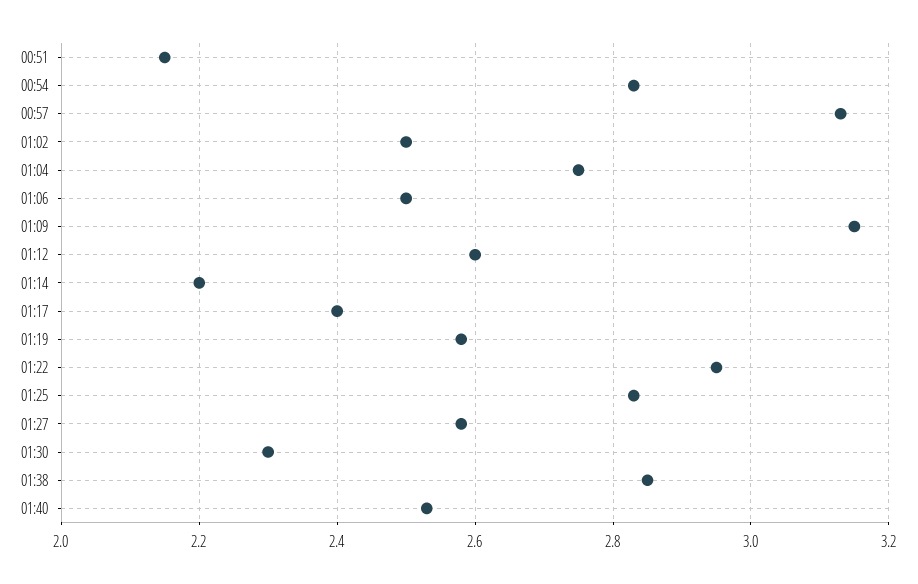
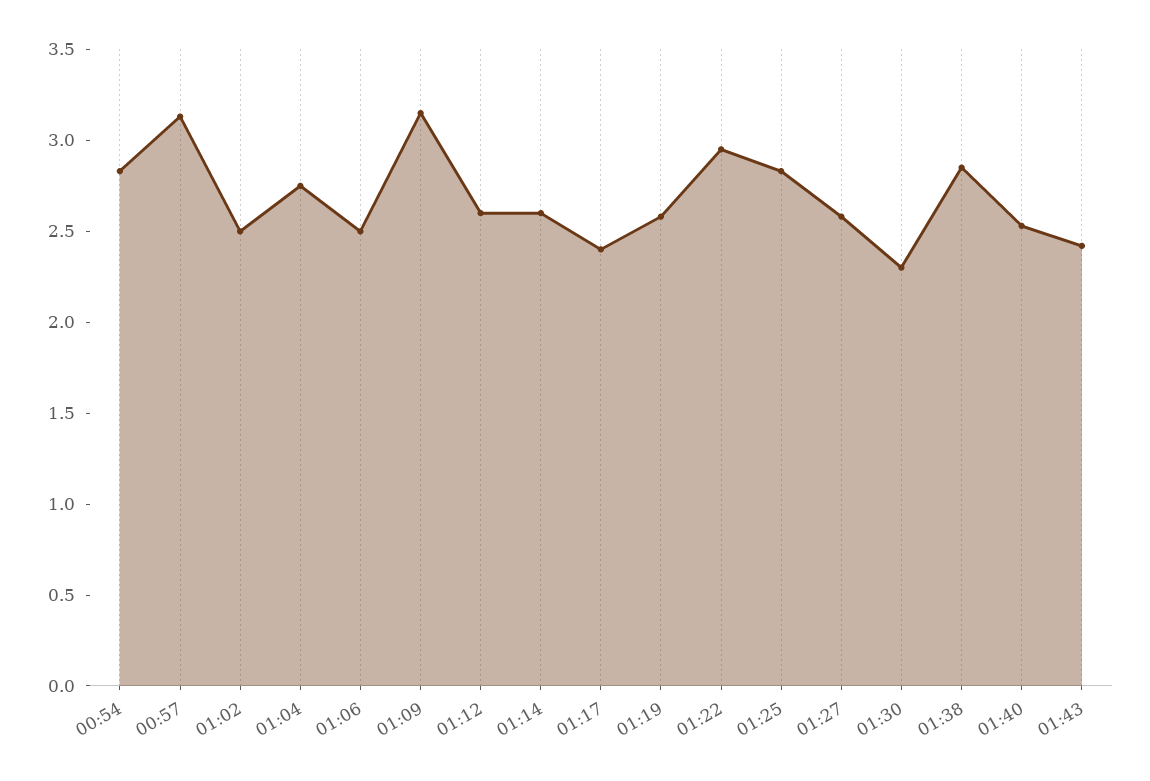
00:51: 2.15 -> none
01:14: 2.2 -> 2.6
01:43: none -> 2.4

